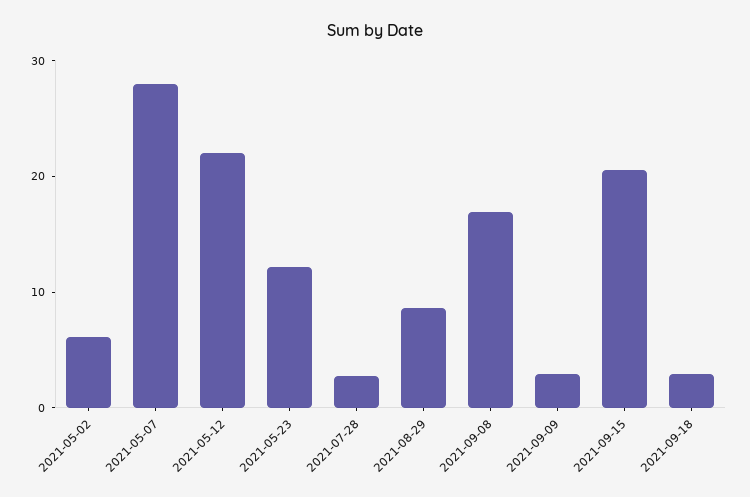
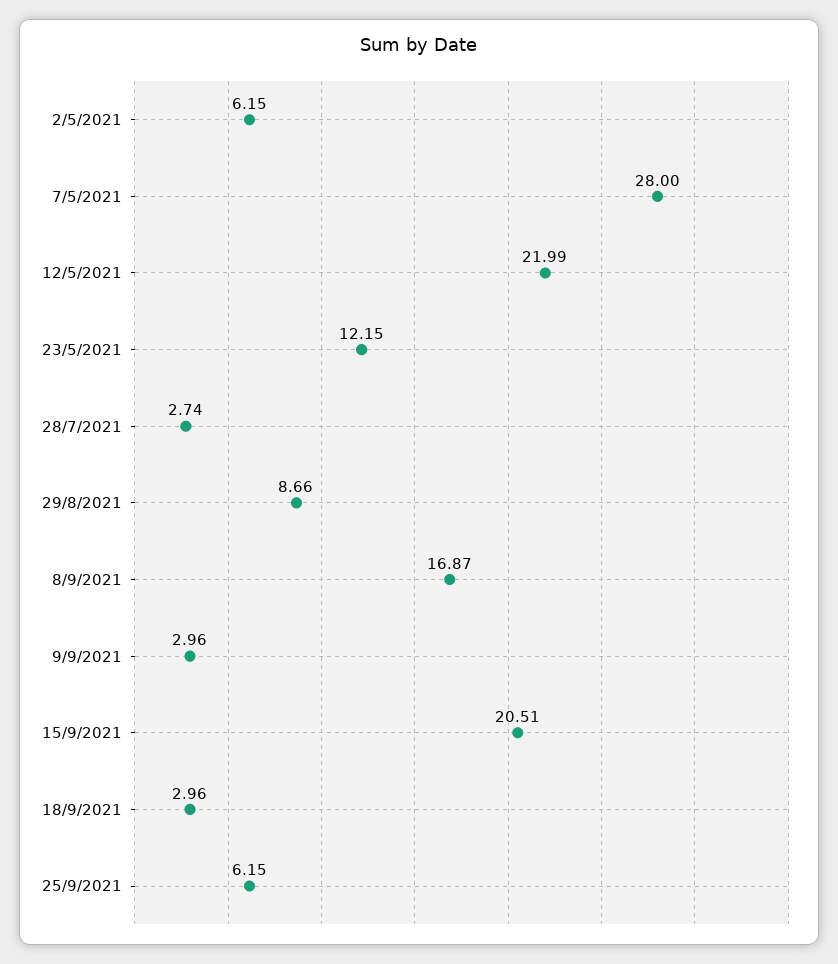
25/9/2021: none -> 6.15

